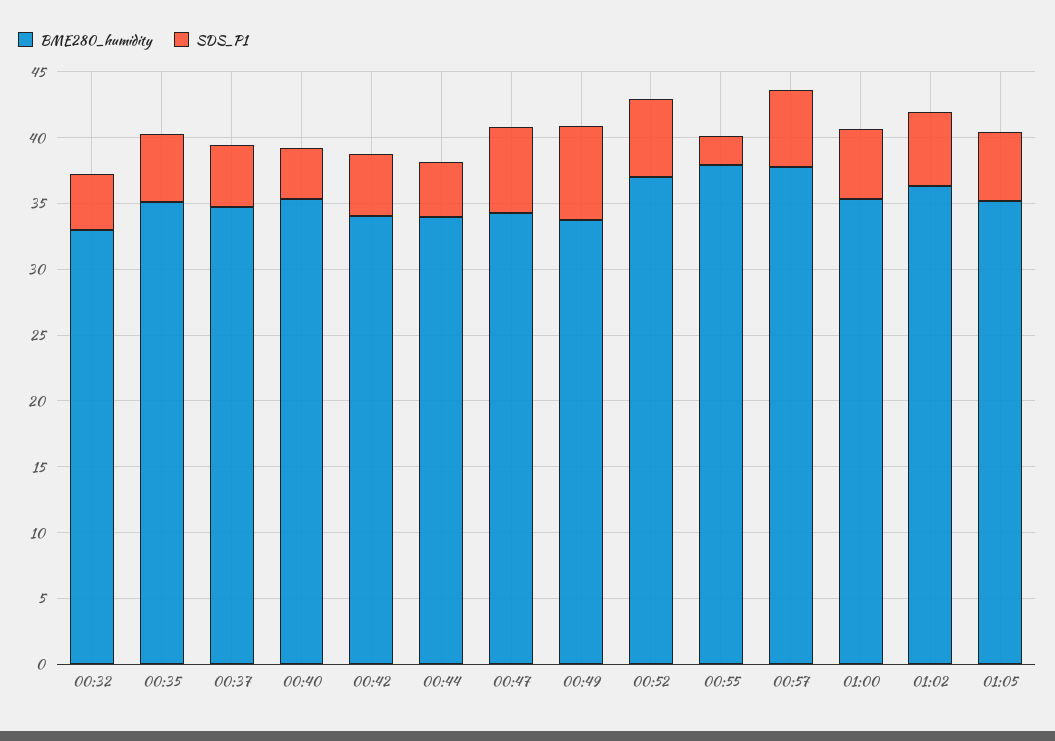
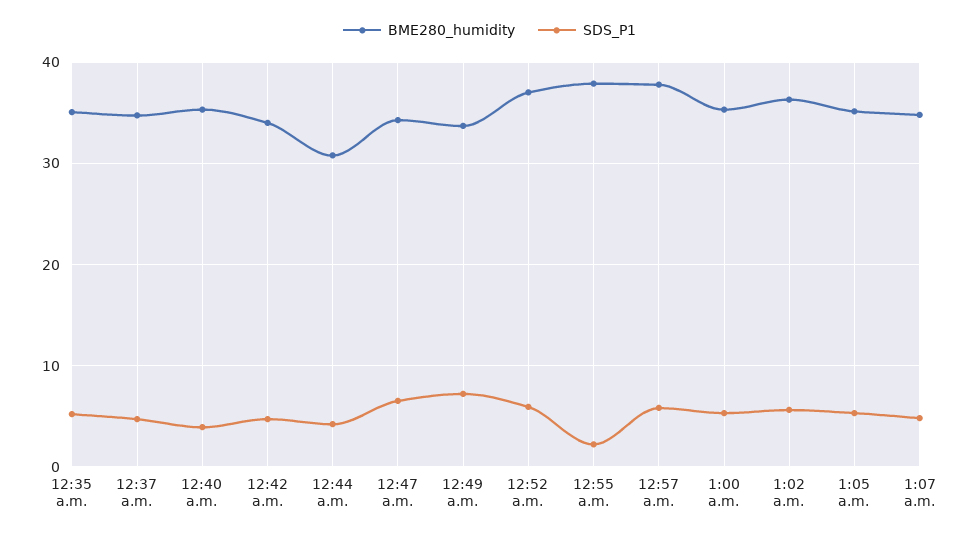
BME280_humidity, 00:32: 33 -> none
SDS_P1, 00:32: 4 -> none
BME280_humidity, 00:44: 34 -> 31
BME280_humidity, 1:07 a.m.: none -> 35
SDS_P1, 1:07 a.m.: none -> 5

